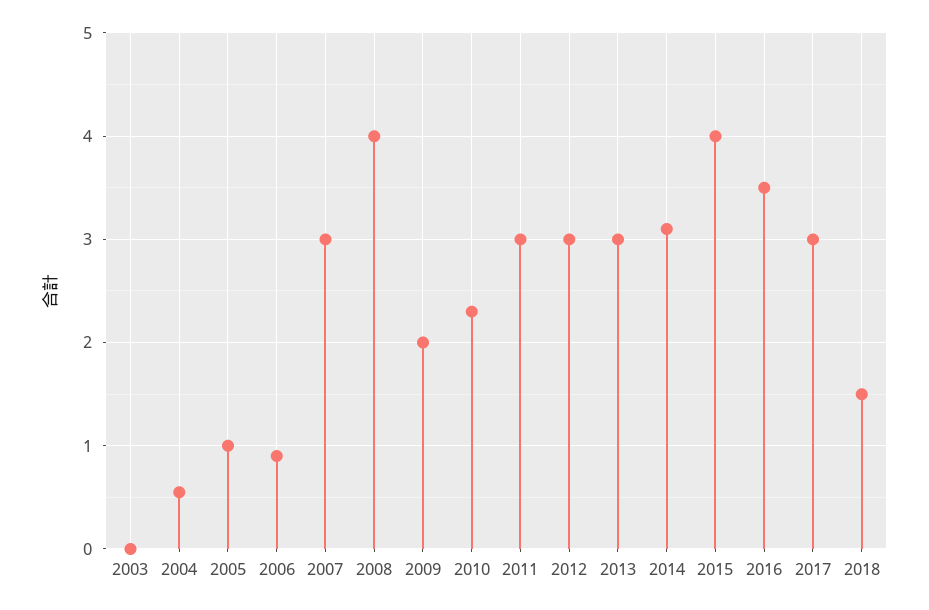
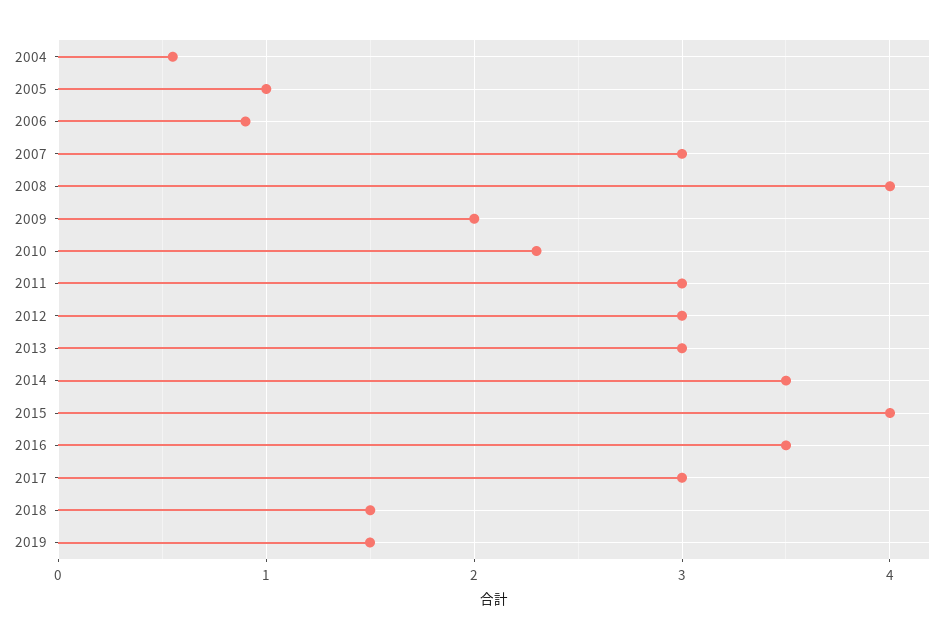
2003: 0 -> none
2014: 3.1 -> 3.5
2019: none -> 1.5

